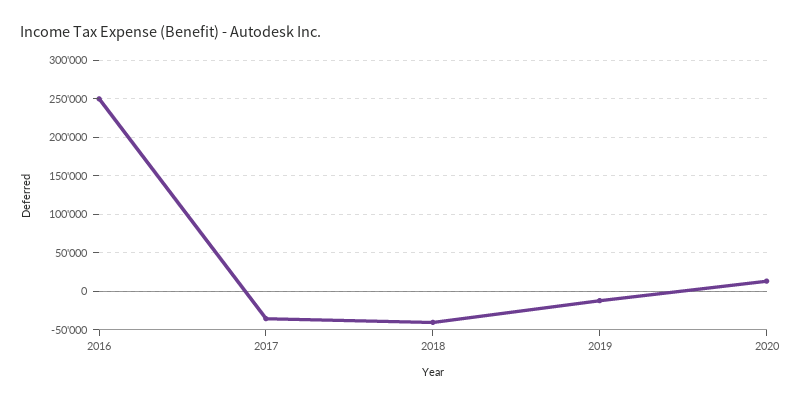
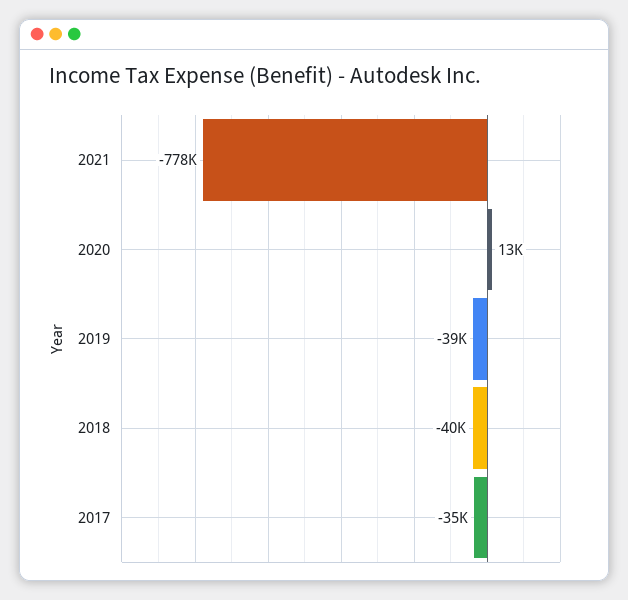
2016: 250000 -> none
2019: -10000 -> -39000
2021: none -> -778000

